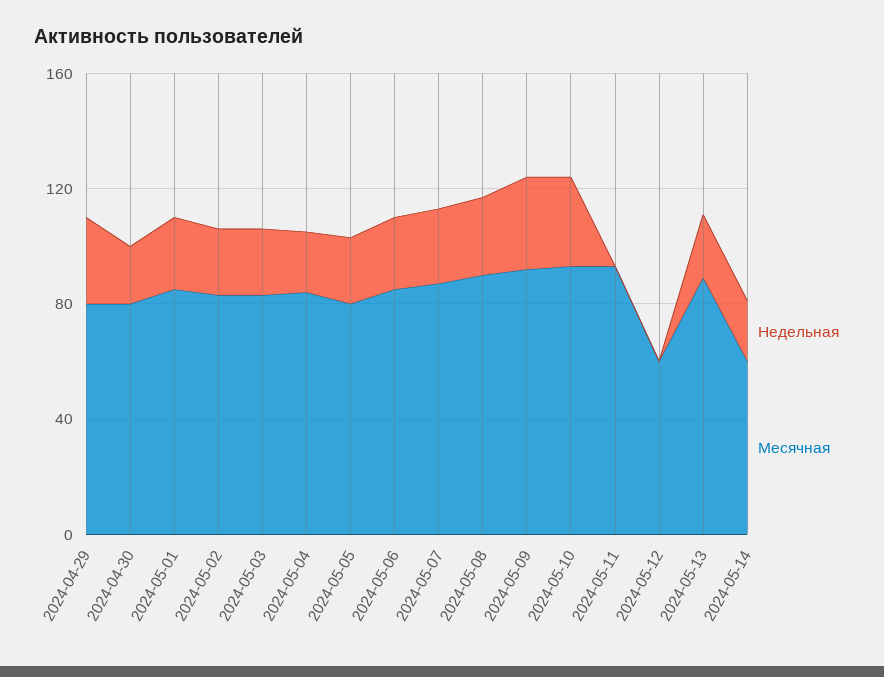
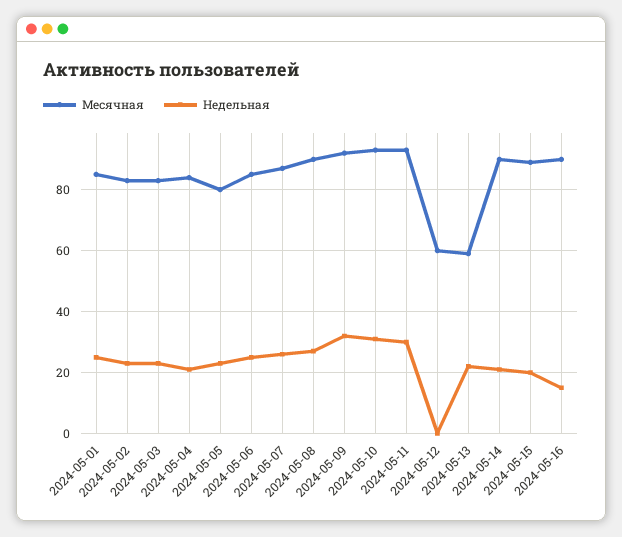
Недельная, 2024-04-29: 30 -> none
Месячная, 2024-04-29: 80 -> none
Недельная, 2024-04-30: 20 -> none
Месячная, 2024-04-30: 80 -> none
Недельная, 2024-05-11: 0 -> 30
Месячная, 2024-05-13: 90 -> 60
Месячная, 2024-05-14: 60 -> 90
Месячная, 2024-05-15: none -> 90
Недельная, 2024-05-15: none -> 20
Месячная, 2024-05-16: none -> 90
Недельная, 2024-05-16: none -> 15

